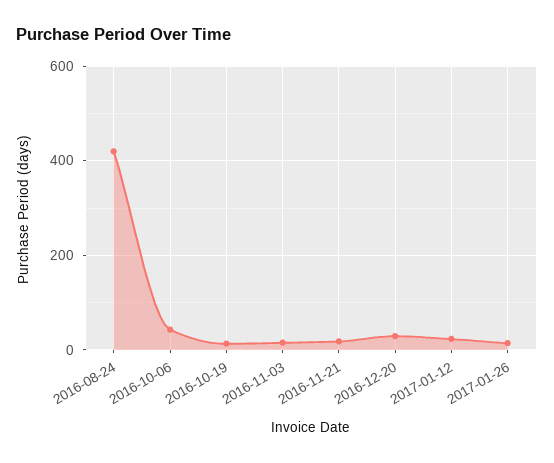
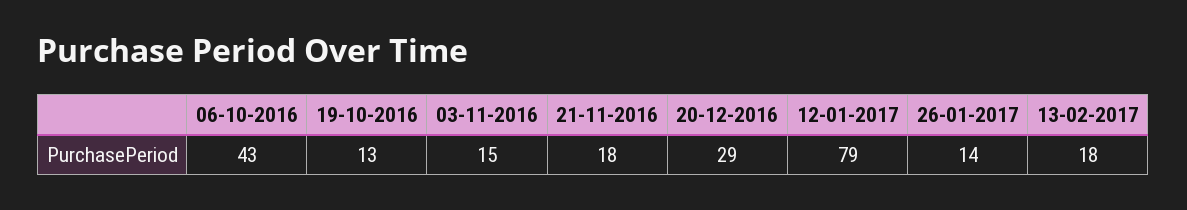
2016-08-24: 420 -> none
2017-01-12: 20 -> 79
13-02-2017: none -> 18

